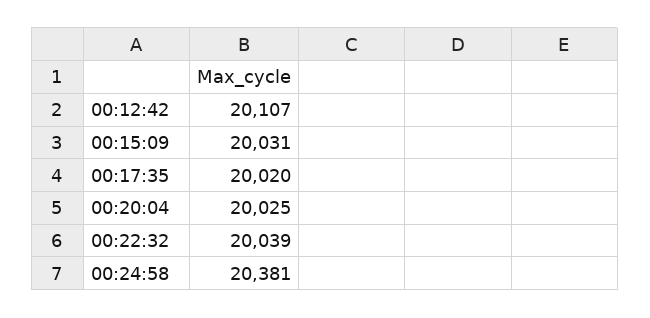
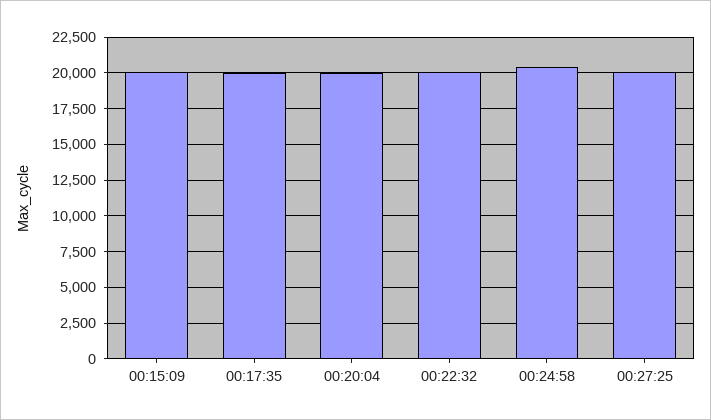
00:12:42: 20107 -> none
00:27:25: none -> 20000

